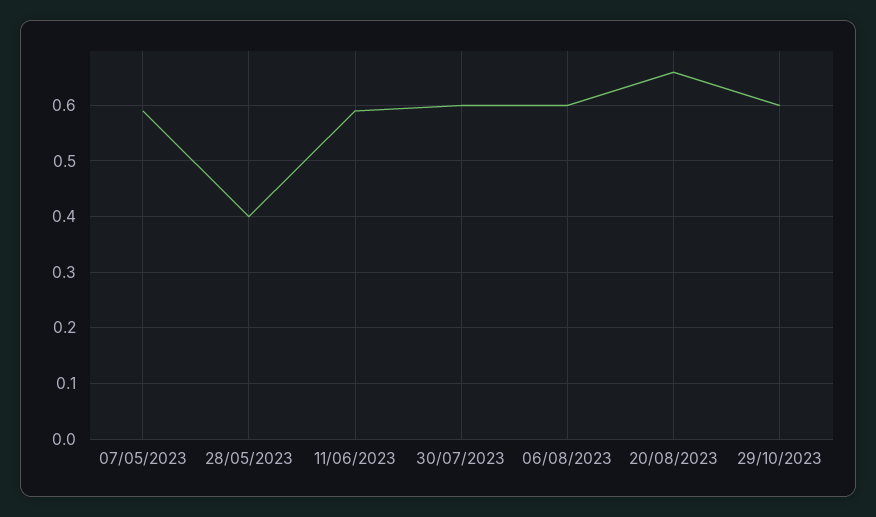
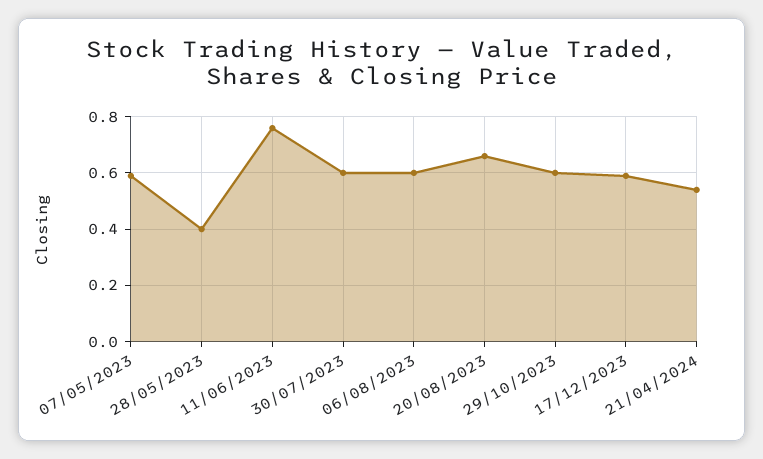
11/06/2023: 0.6 -> 0.75
17/12/2023: none -> 0.6
21/04/2024: none -> 0.55

